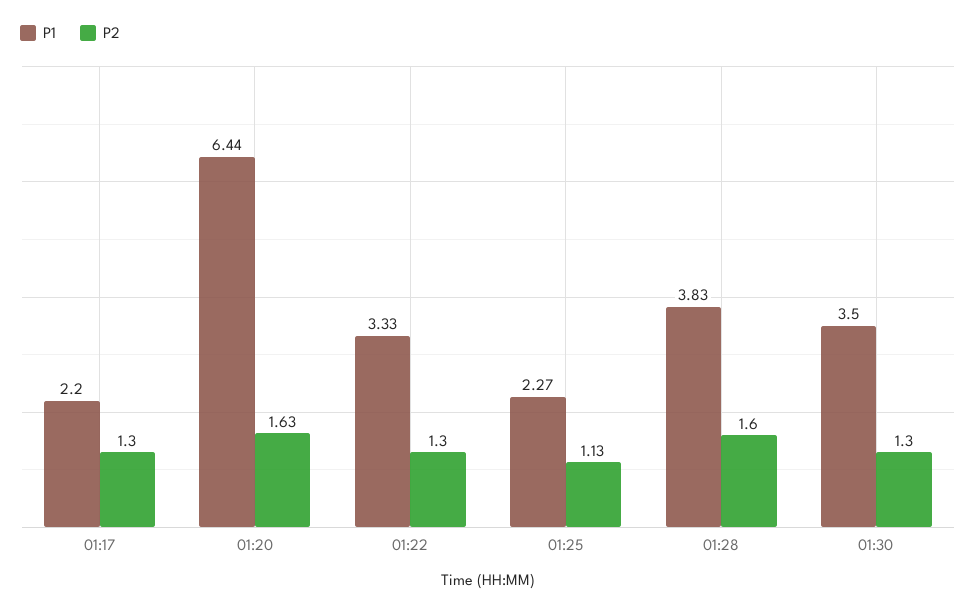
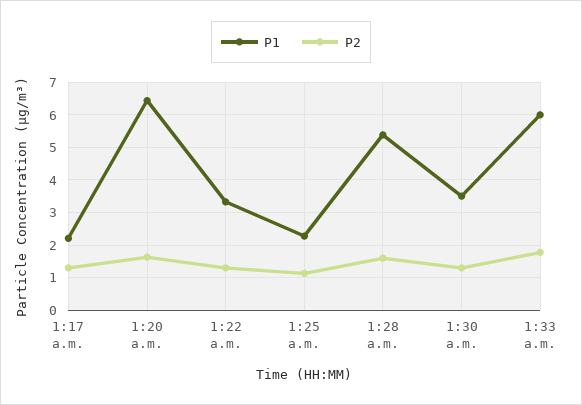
P1, 01:28: 3.83 -> 5.4
P1, 1:33 a.m.: none -> 6
P2, 1:33 a.m.: none -> 1.8

